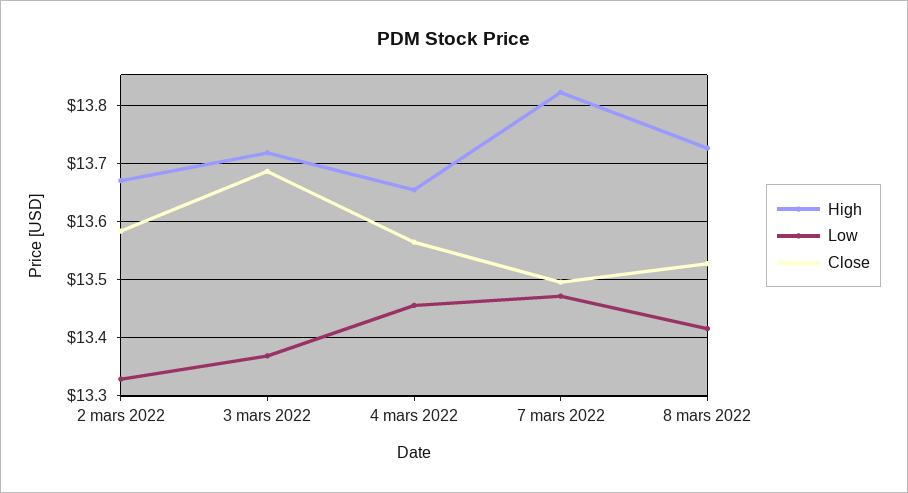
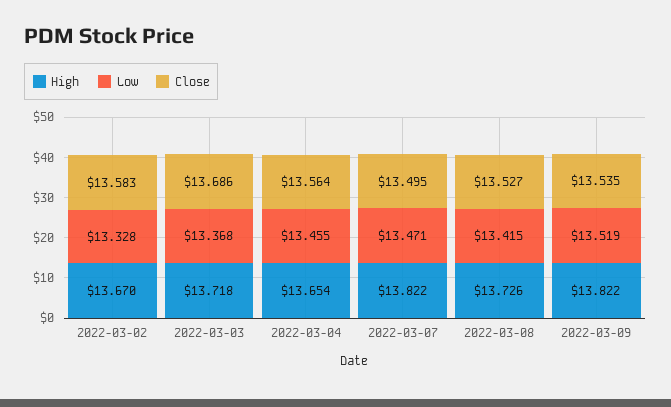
High, 2022-03-09: none -> 13.822
Low, 2022-03-09: none -> 13.519
Close, 2022-03-09: none -> 13.535

